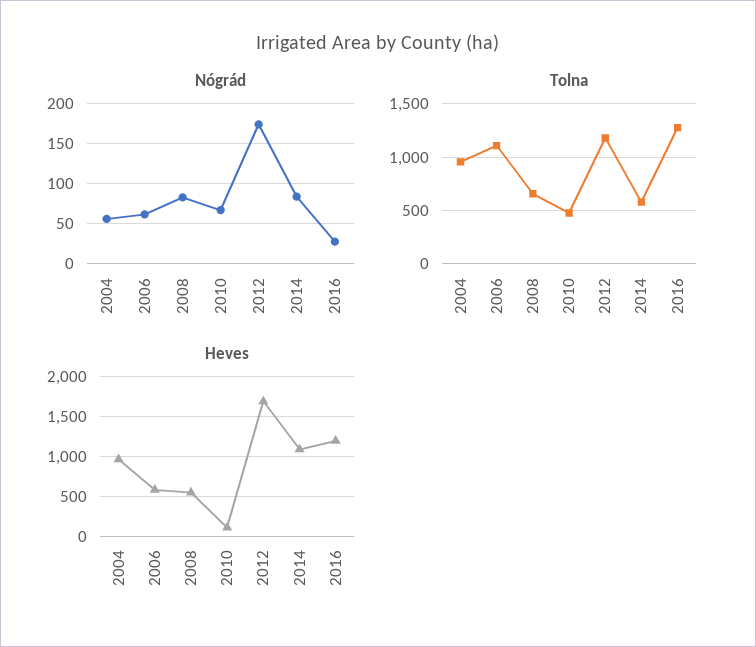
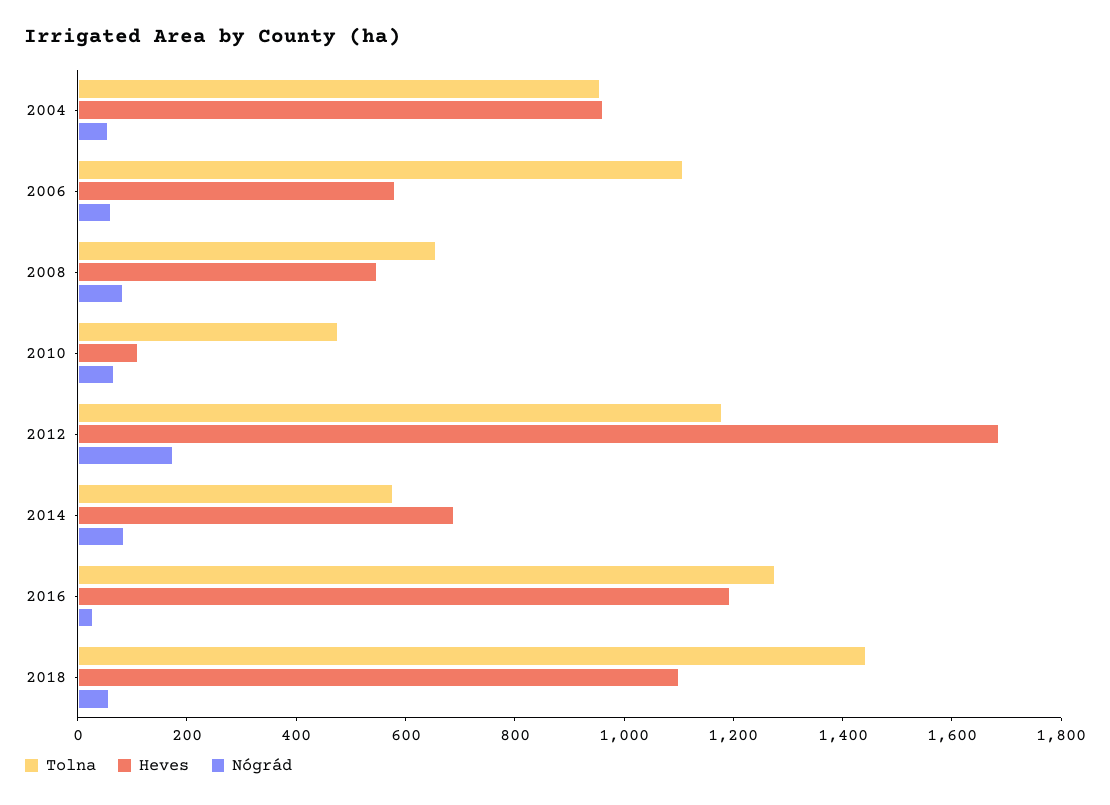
Heves, 2014: 1100 -> 700
Tolna, 2018: none -> 1450
Heves, 2018: none -> 1100
Nógrád, 2018: none -> 50

